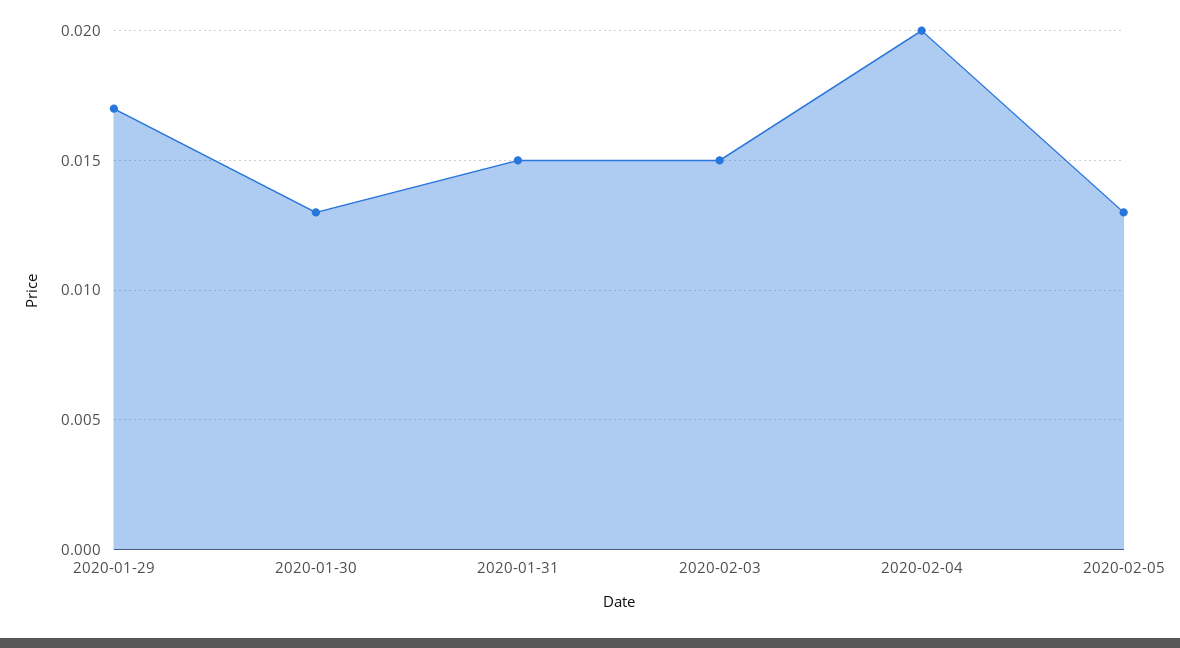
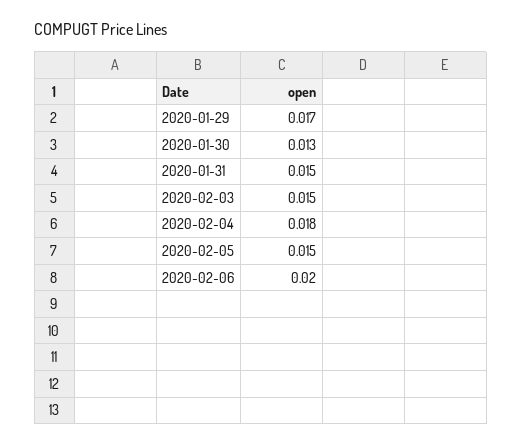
2020-02-04: 0.02 -> 0.018
2020-02-05: 0.013 -> 0.015
2020-02-06: none -> 0.02

